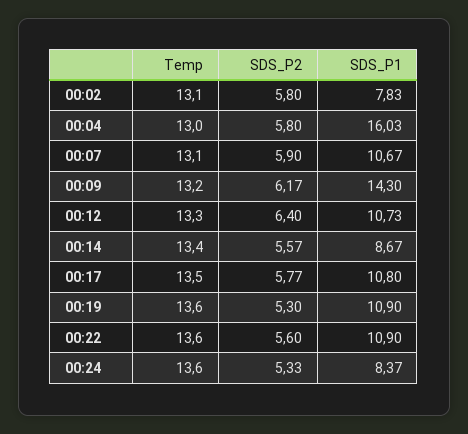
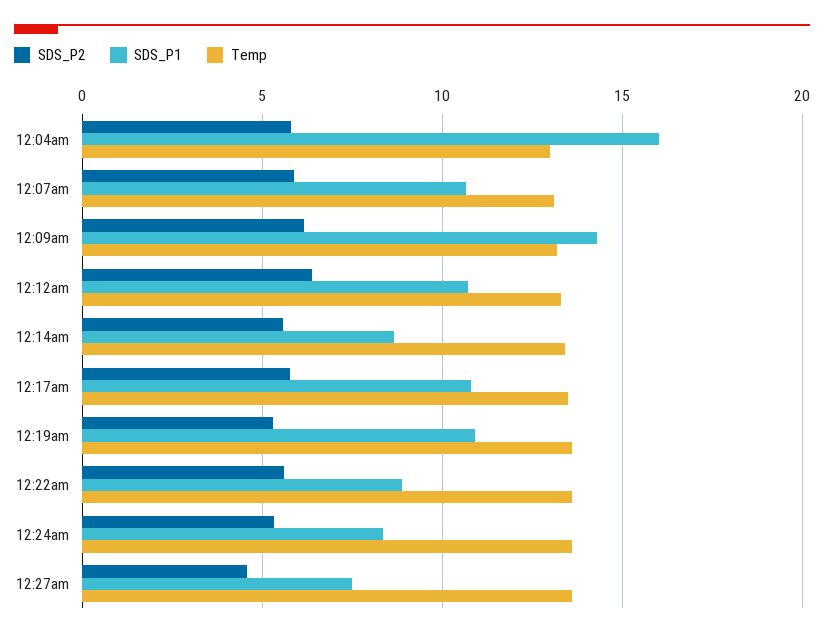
Temp, 00:02: 13.1 -> none
SDS_P2, 00:02: 5.8 -> none
SDS_P1, 00:02: 7.83 -> none
SDS_P1, 00:22: 10.9 -> 9
SDS_P2, 12:27am: none -> 4.5
SDS_P1, 12:27am: none -> 7.5
Temp, 12:27am: none -> 13.5

